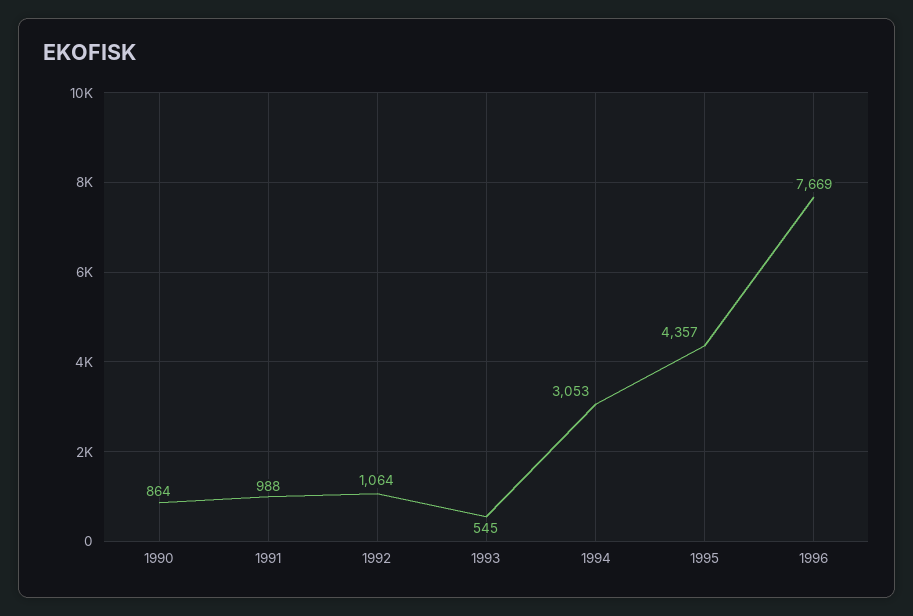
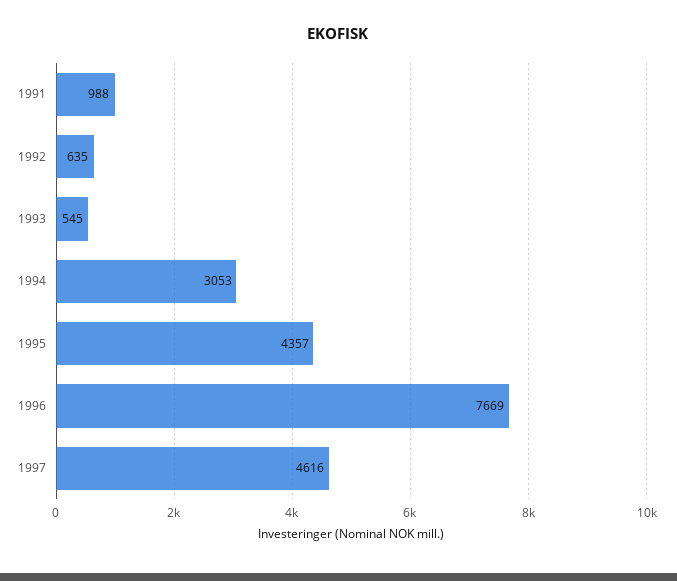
1990: 864 -> none
1992: 1064 -> 635
1997: none -> 4616

